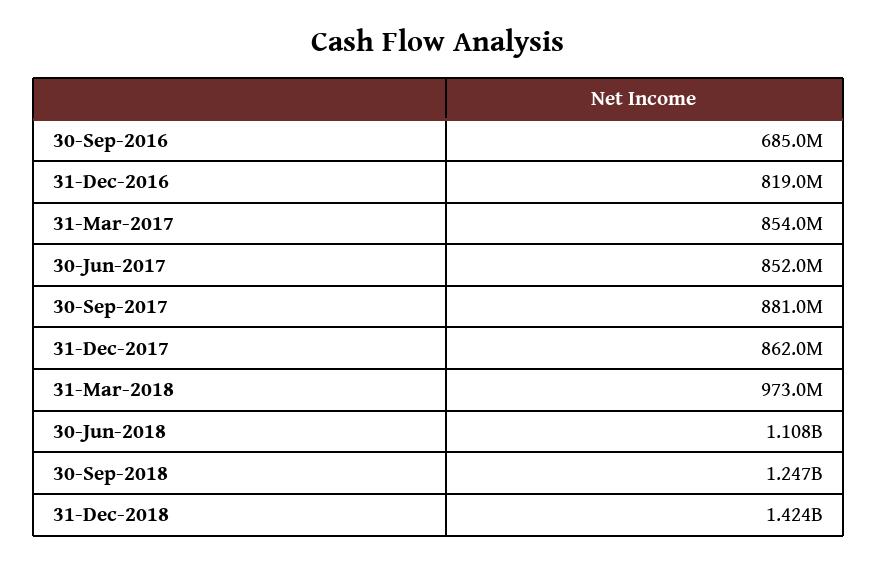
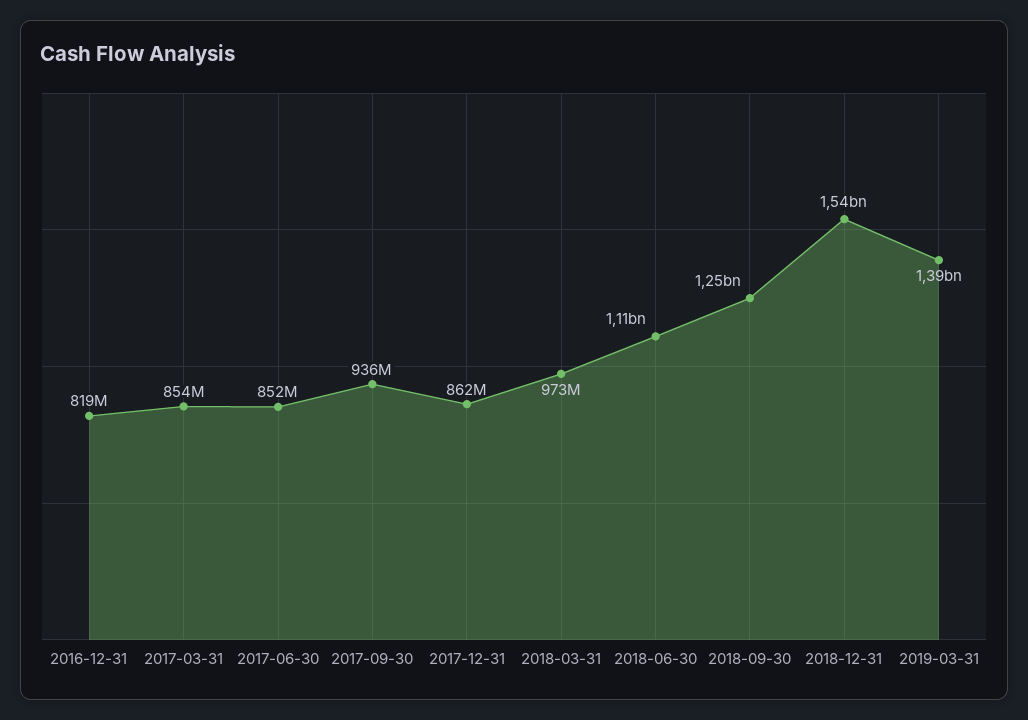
30-Sep-2016: 685000000 -> none
30-Sep-2017: 881000000 -> 936000000
31-Dec-2018: 1424000000 -> 1540000000
2019-03-31: none -> 1390000000

